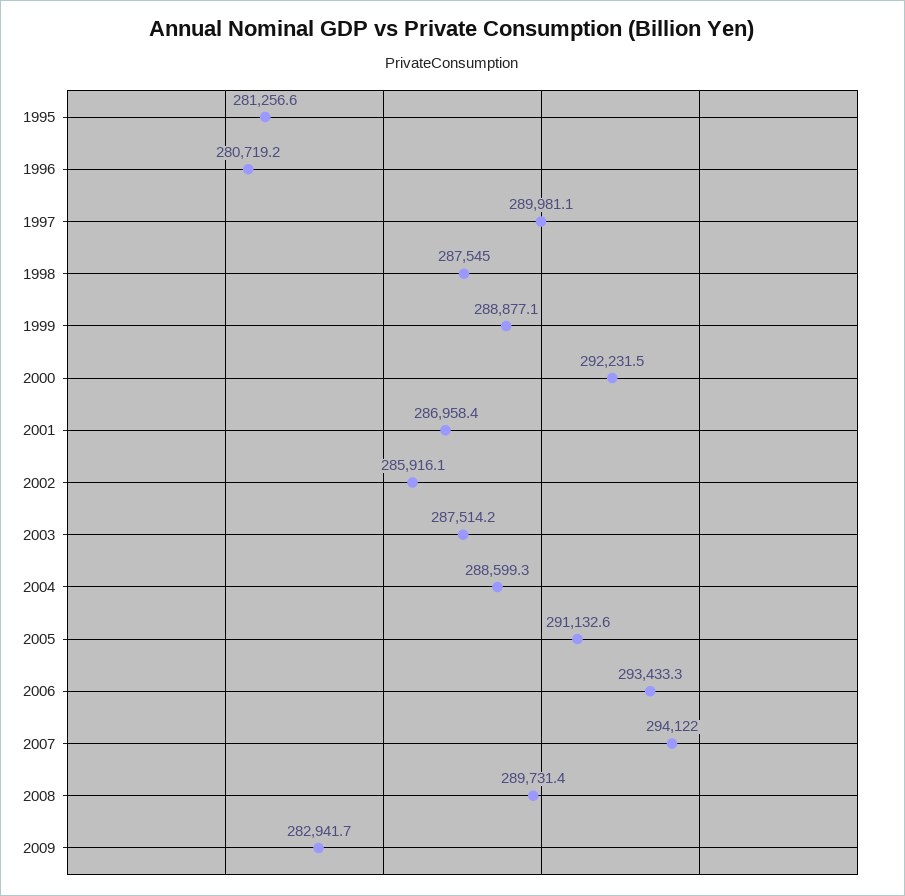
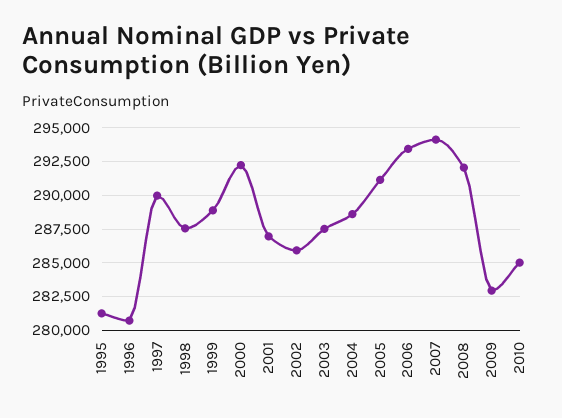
2008: 289731.4 -> 292000
2010: none -> 285000

